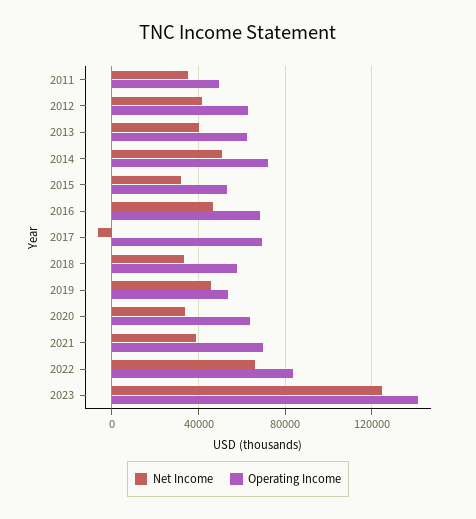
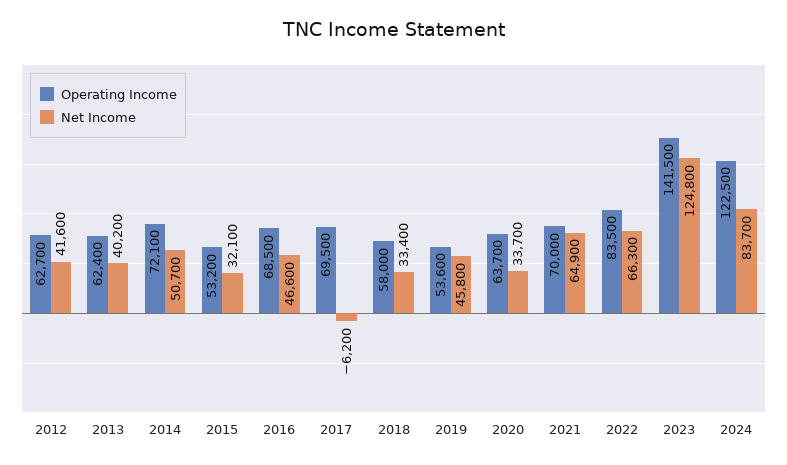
Net Income, 2011: 35000 -> none
Operating Income, 2011: 50000 -> none
Net Income, 2021: 40000 -> 64900
Operating Income, 2024: none -> 122500
Net Income, 2024: none -> 83700

